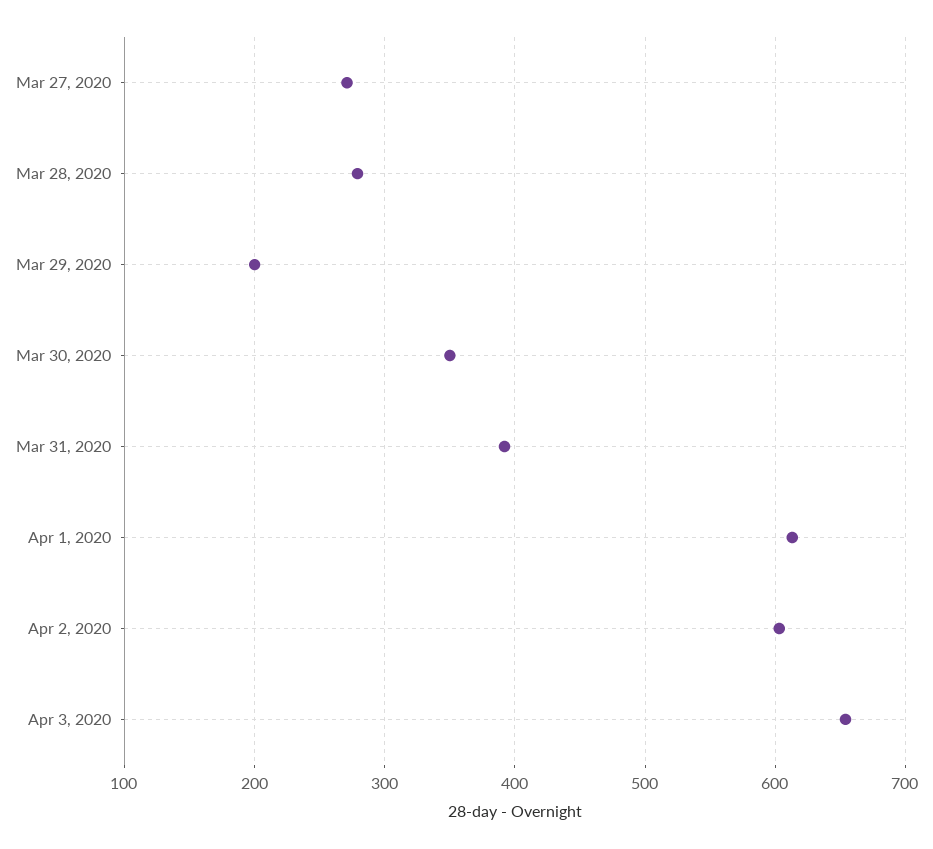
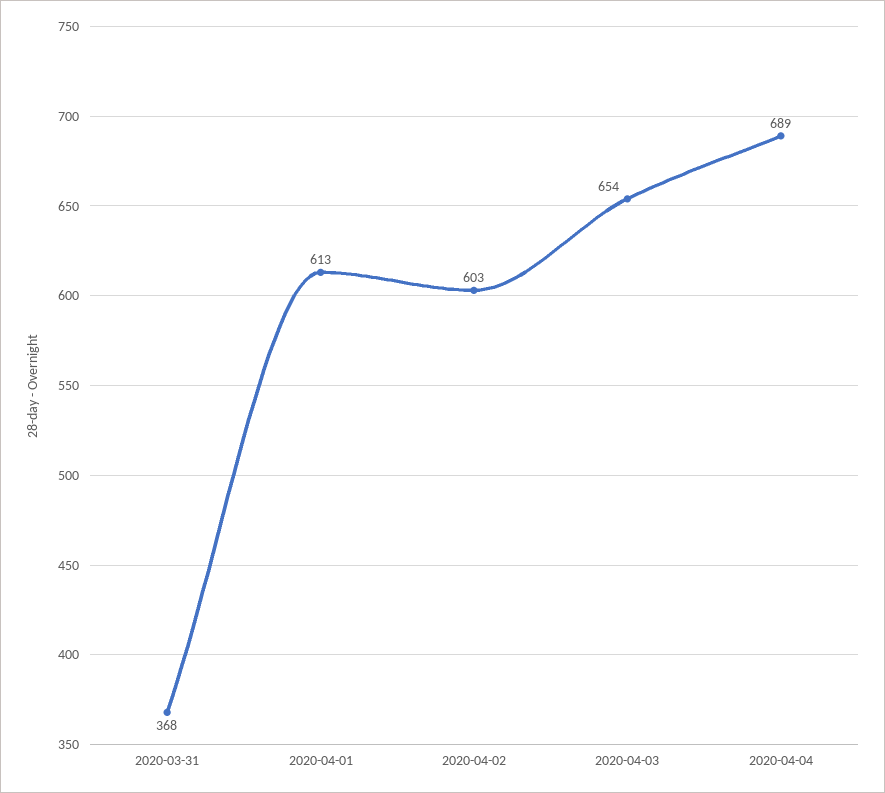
Mar 27, 2020: 270 -> none
Mar 28, 2020: 280 -> none
Mar 29, 2020: 200 -> none
Mar 30, 2020: 350 -> none
Mar 31, 2020: 390 -> 368
2020-04-04: none -> 689

